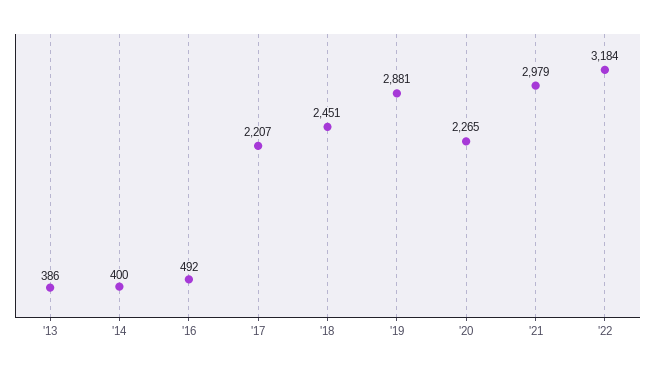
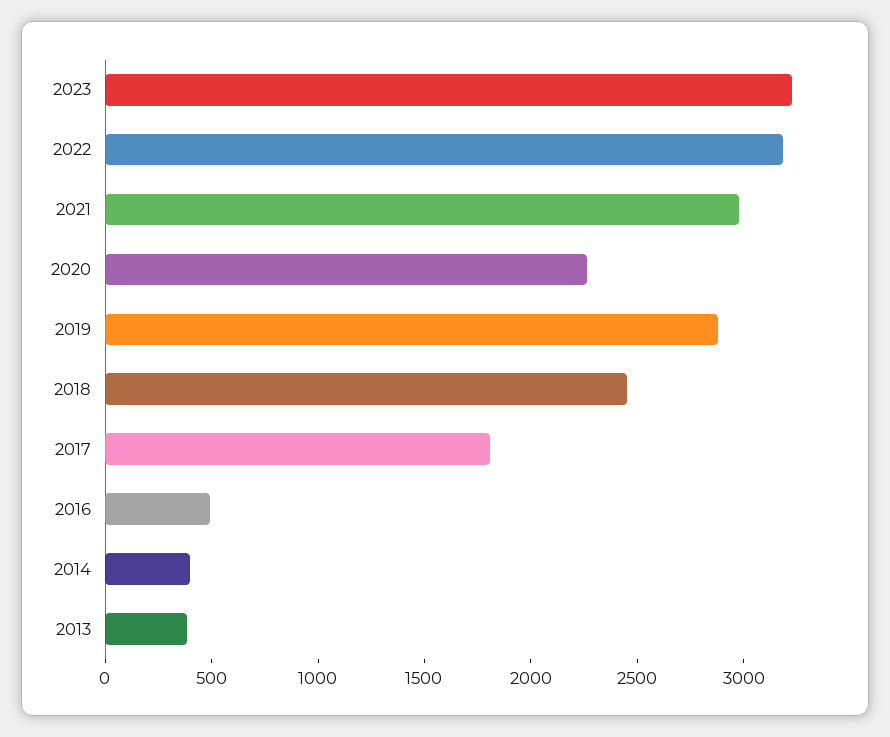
'17: 2207 -> 1800
2023: none -> 3200

